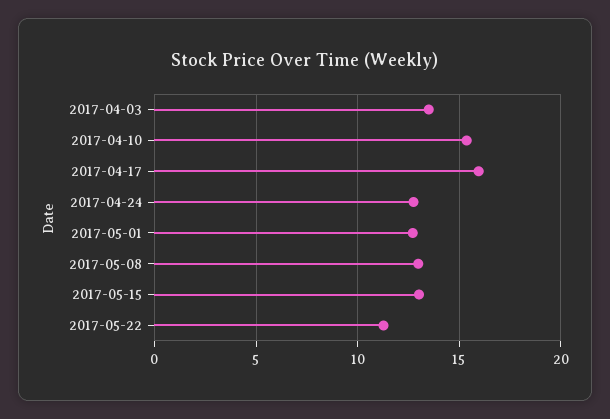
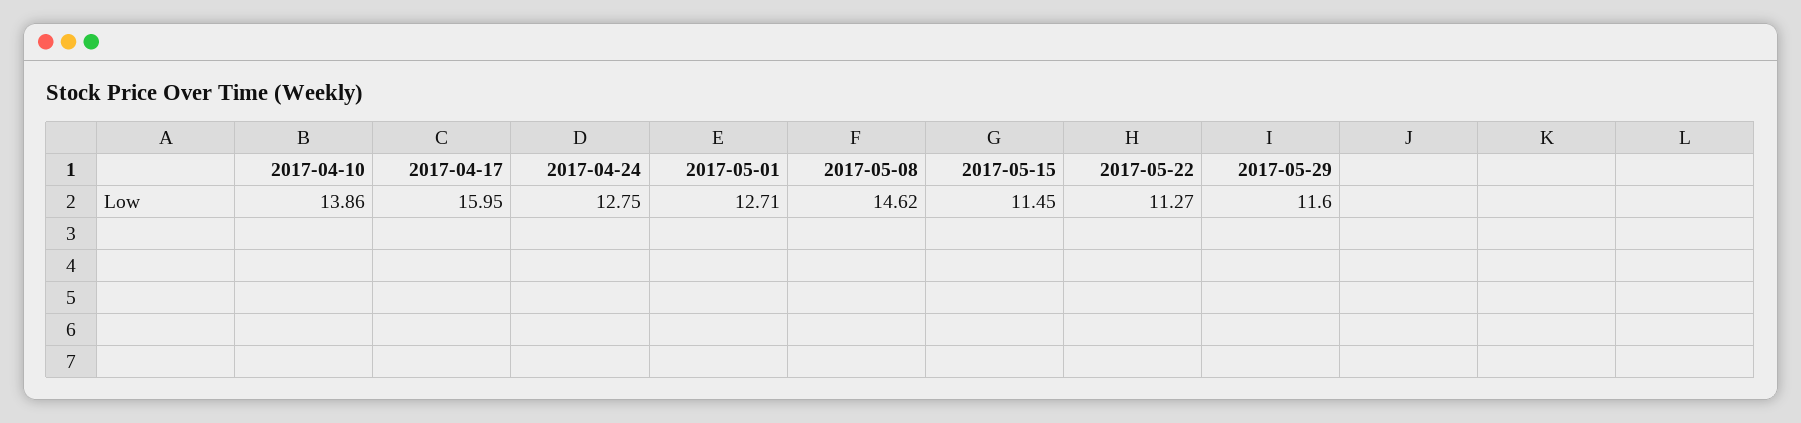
2017-04-03: 13.5 -> none
2017-04-10: 15.5 -> 13.86
2017-05-08: 13 -> 14.62
2017-05-15: 13 -> 11.45
2017-05-29: none -> 11.6

